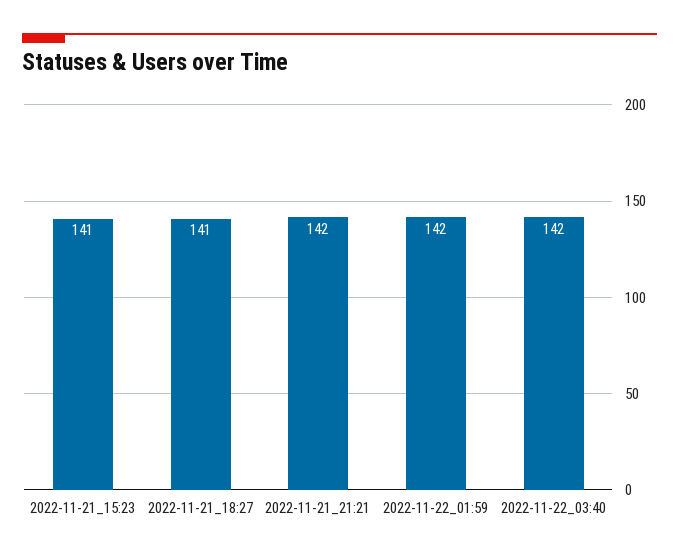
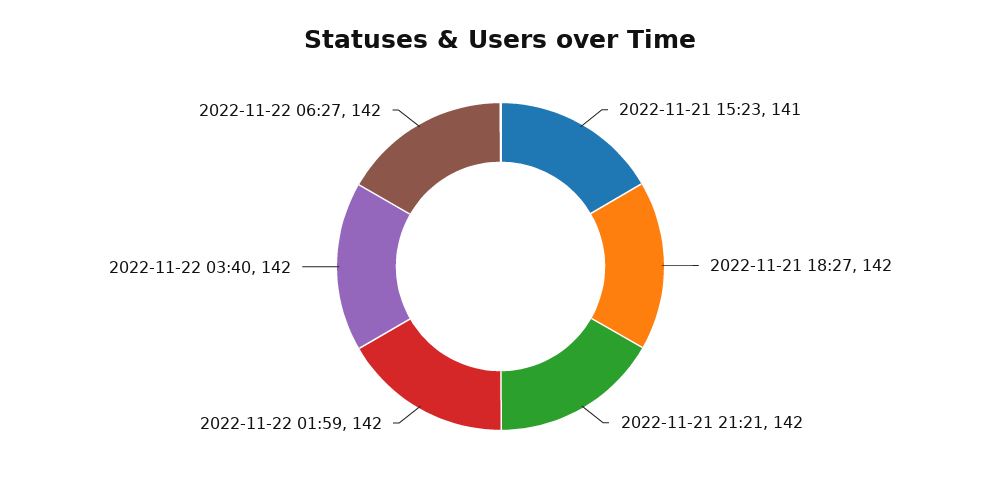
2022-11-21_18:27: 141 -> 142
2022-11-22 06:27: none -> 142

